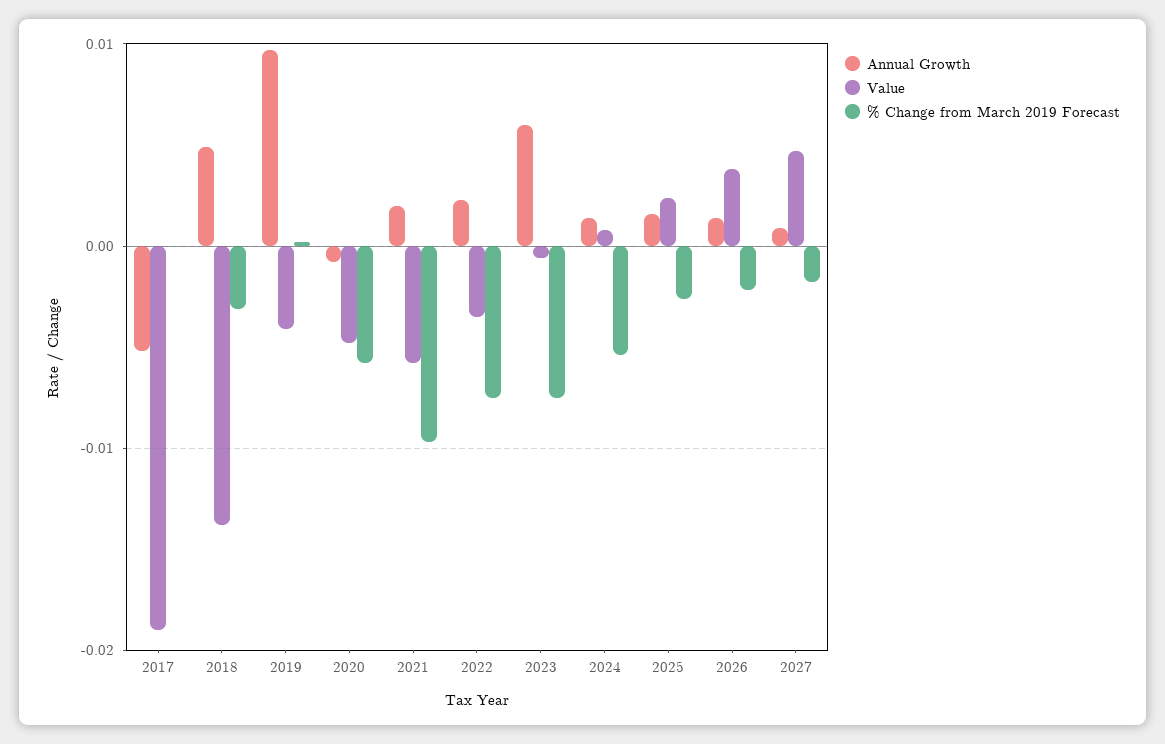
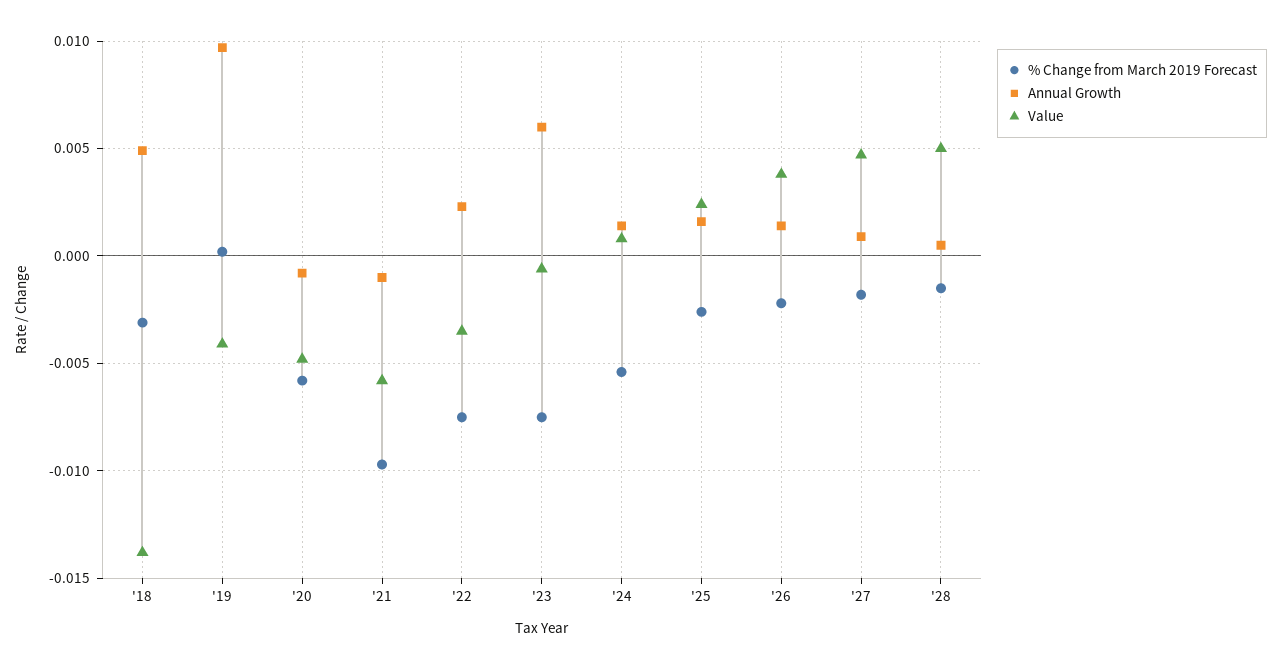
Annual Growth, 2017: -0.005 -> none
Value, 2017: -0.019 -> none
% Change from March 2019 Forecast, 2017: 0 -> none
Annual Growth, 2021: 0.002 -> -0.001
% Change from March 2019 Forecast, '28: none -> -0.0015
Annual Growth, '28: none -> 0.0005
Value, '28: none -> 0.005

